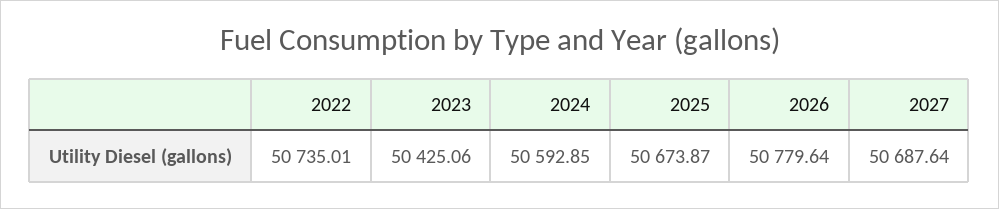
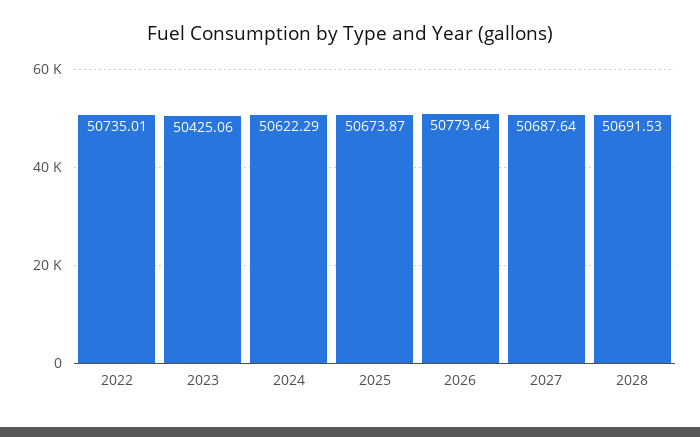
2024: 50592.85 -> 50622.29
2028: none -> 50691.53

